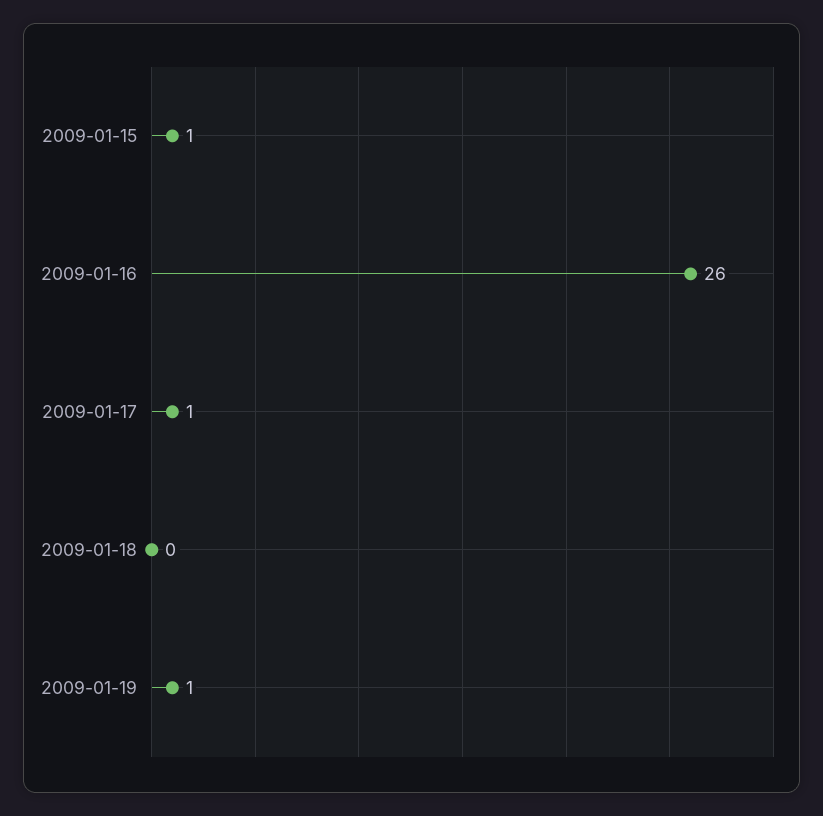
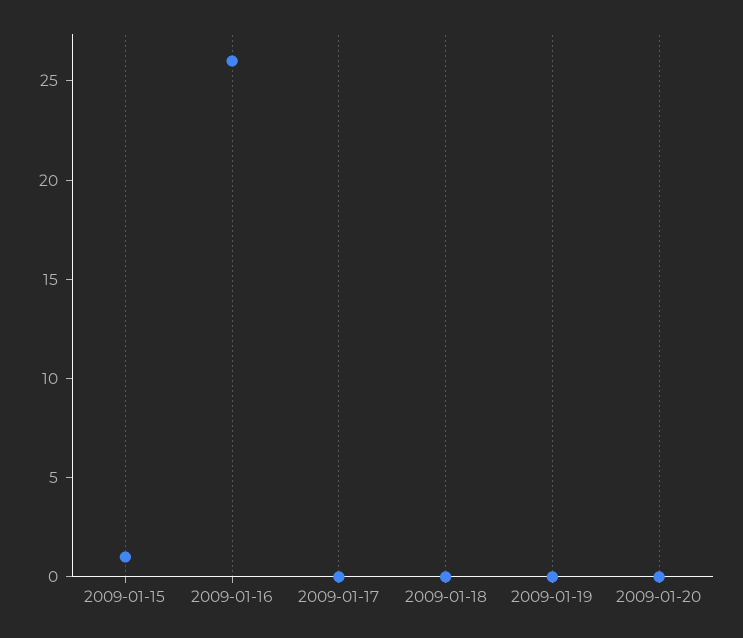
2009-01-17: 1 -> 0
2009-01-19: 1 -> 0
2009-01-20: none -> 0

